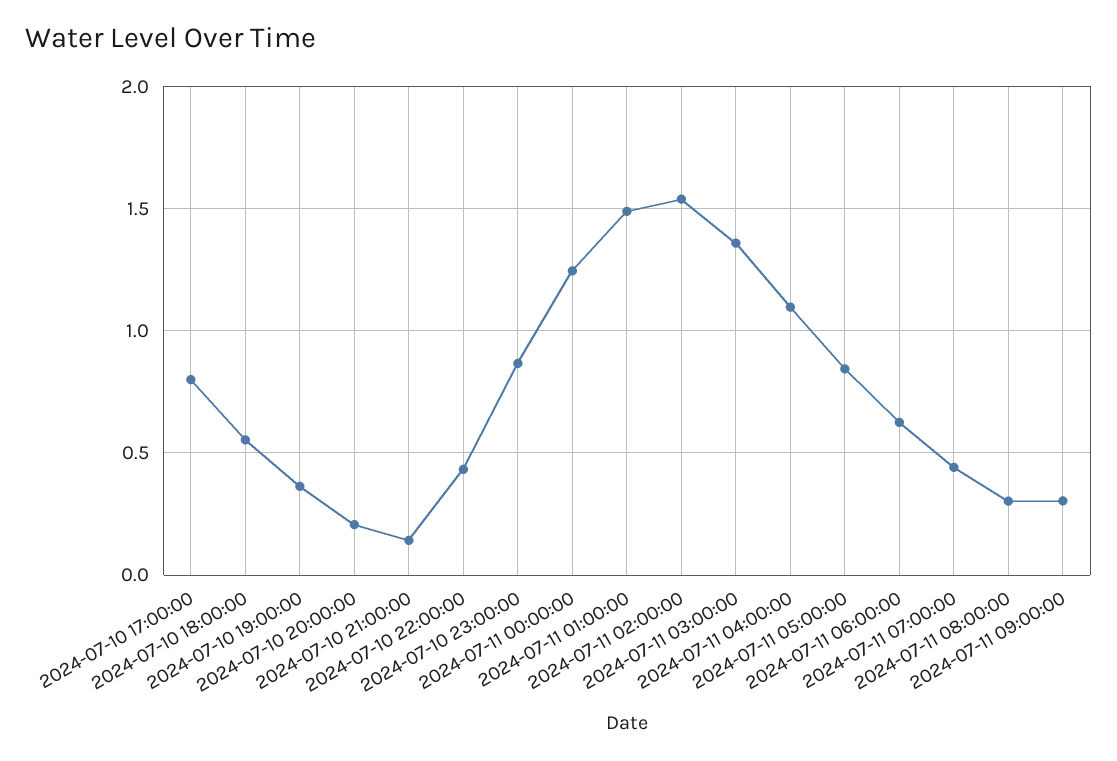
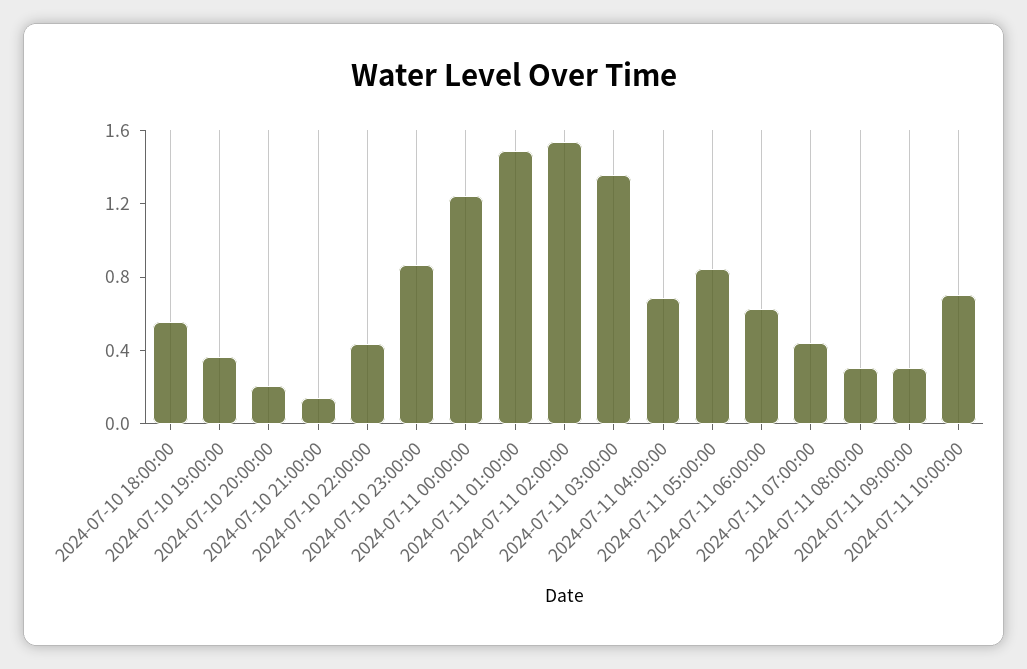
2024-07-10 17:00:00: 0.8 -> none
2024-07-11 04:00:00: 1.1 -> 0.7
2024-07-11 10:00:00: none -> 0.7

